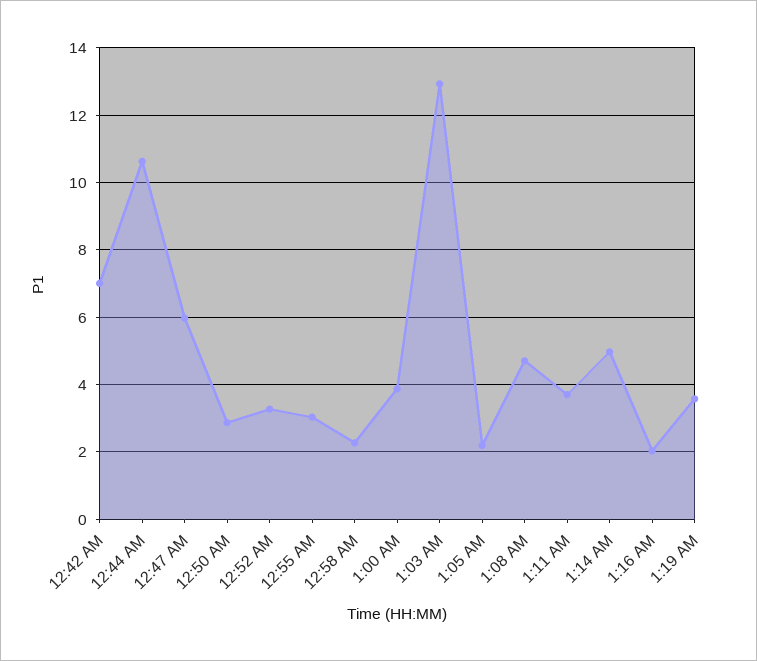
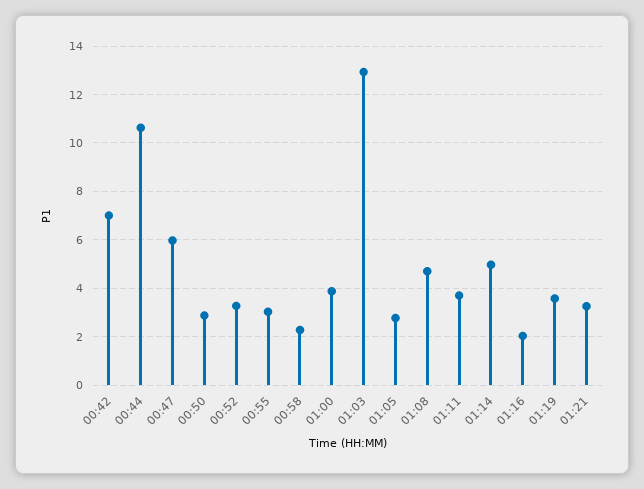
1:05 AM: 2.2 -> 2.75
01:21: none -> 3.25

